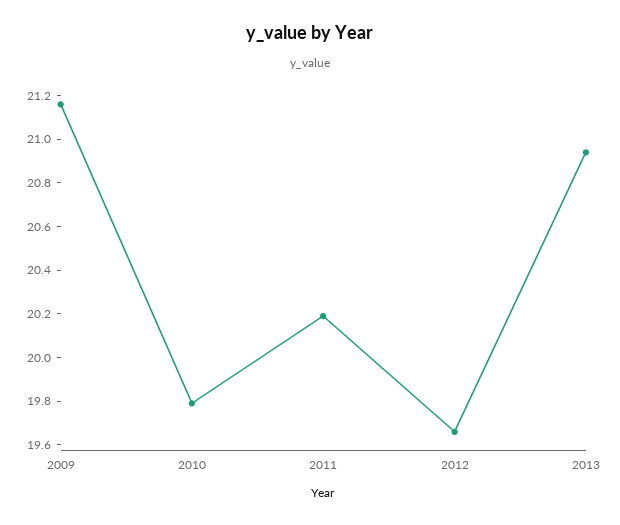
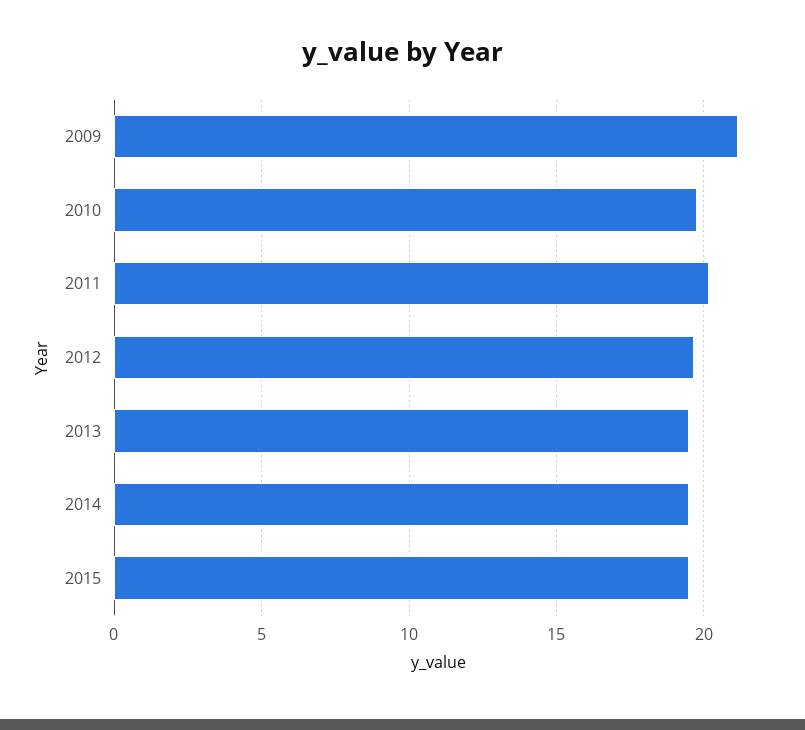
2013: 20.95 -> 19.5
2014: none -> 19.5
2015: none -> 19.5

